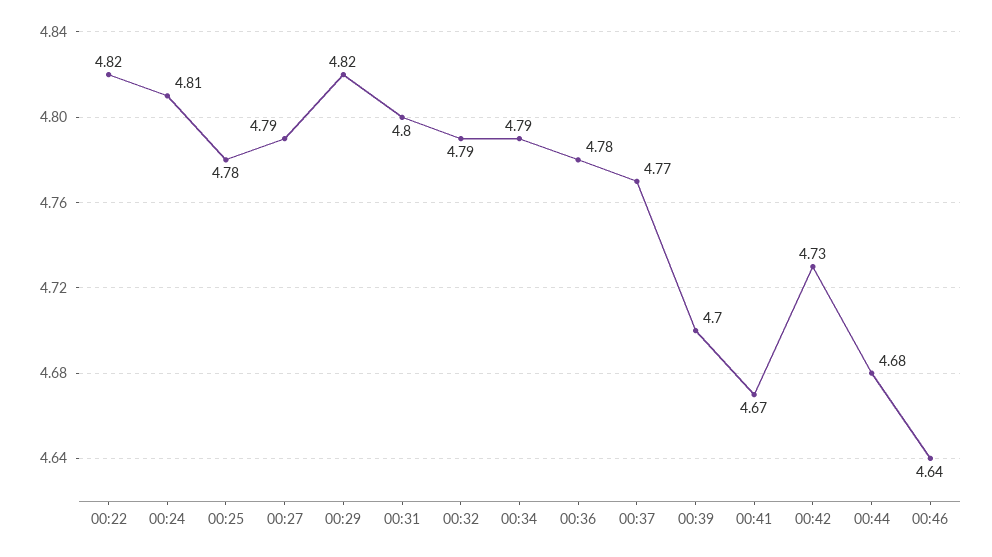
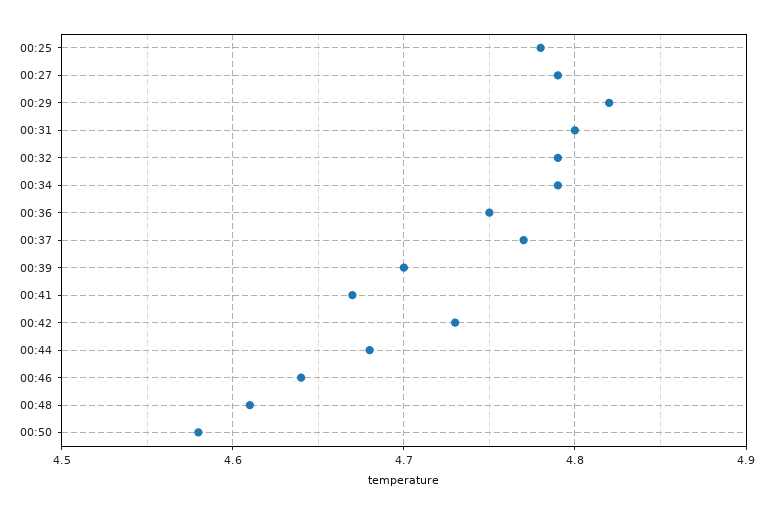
00:22: 4.82 -> none
00:24: 4.81 -> none
00:36: 4.78 -> 4.75
00:48: none -> 4.61
00:50: none -> 4.58

